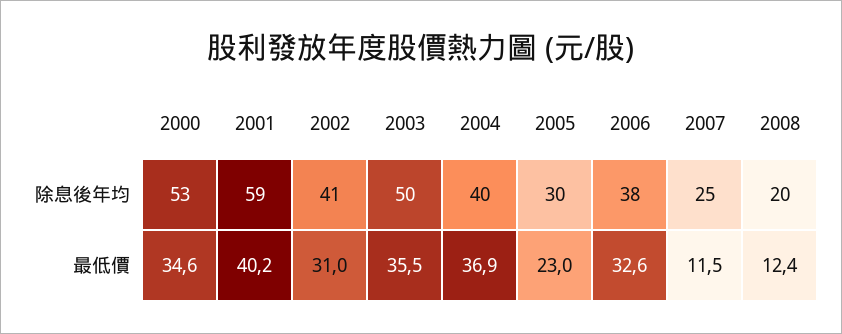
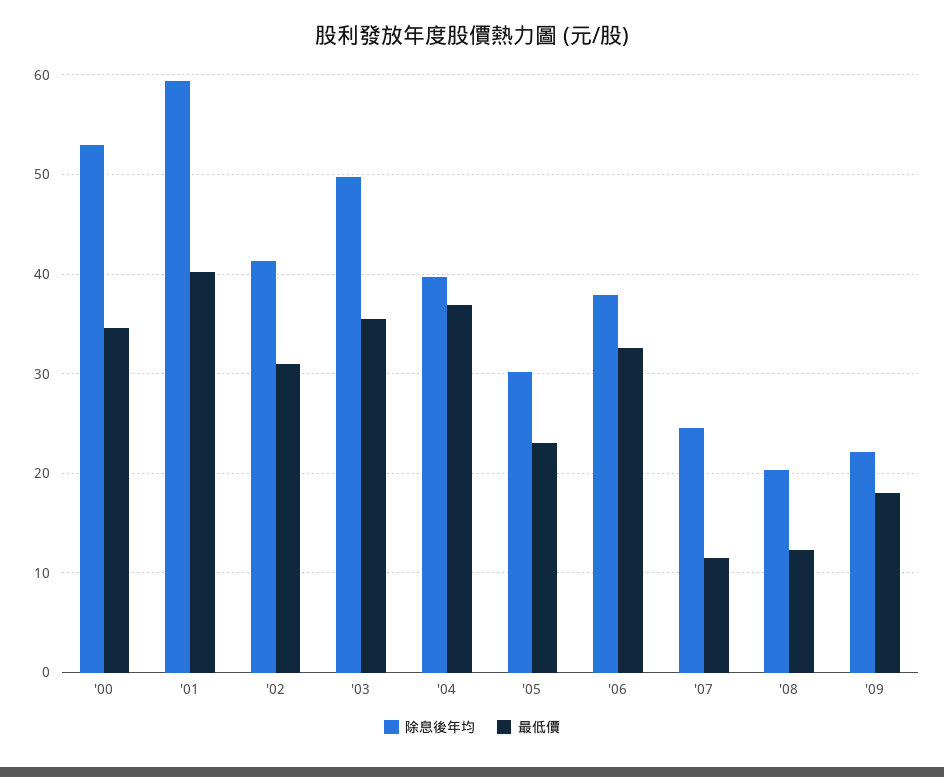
除息後年均, '09: none -> 22
最低價, '09: none -> 18

